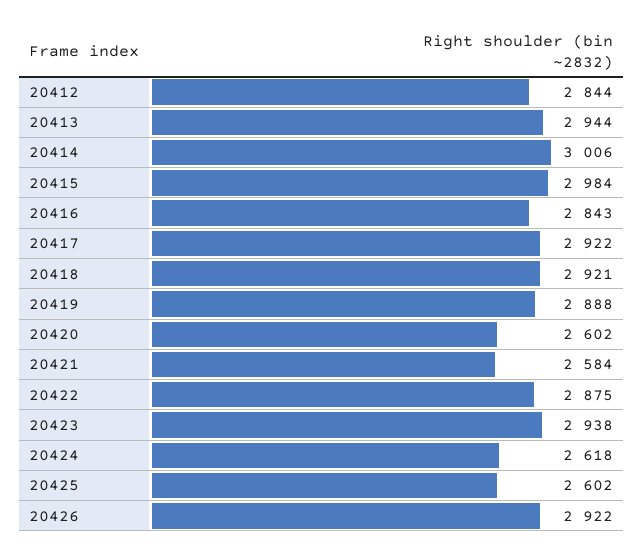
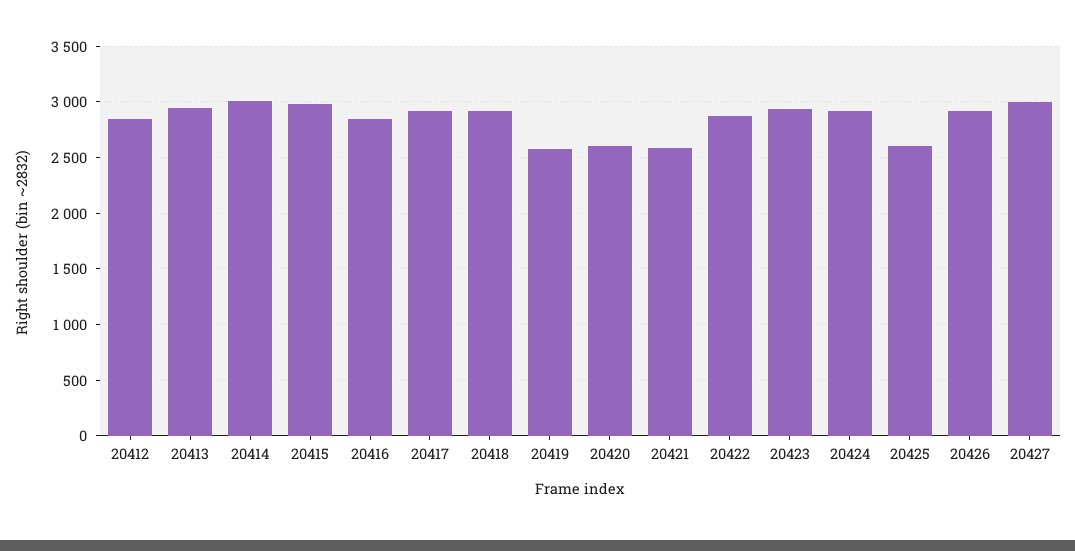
20419: 2888 -> 2600
20424: 2618 -> 2900
20427: none -> 3000

